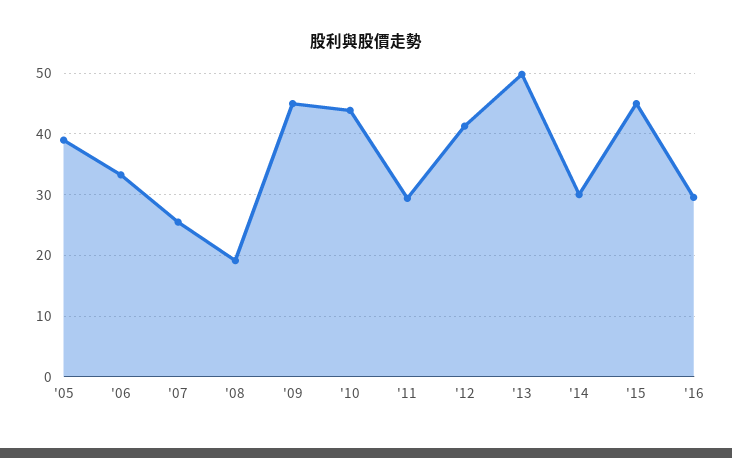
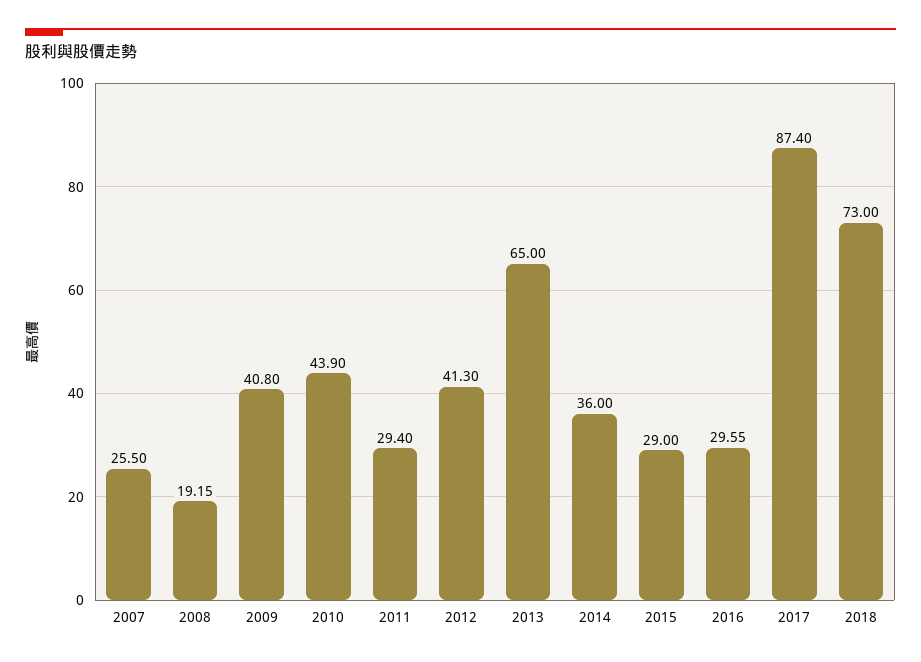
'05: 39 -> none
'06: 33 -> none
'09: 45 -> 40.8
'13: 50 -> 65
'14: 30 -> 36
'15: 45 -> 29
2017: none -> 87.4
2018: none -> 73

